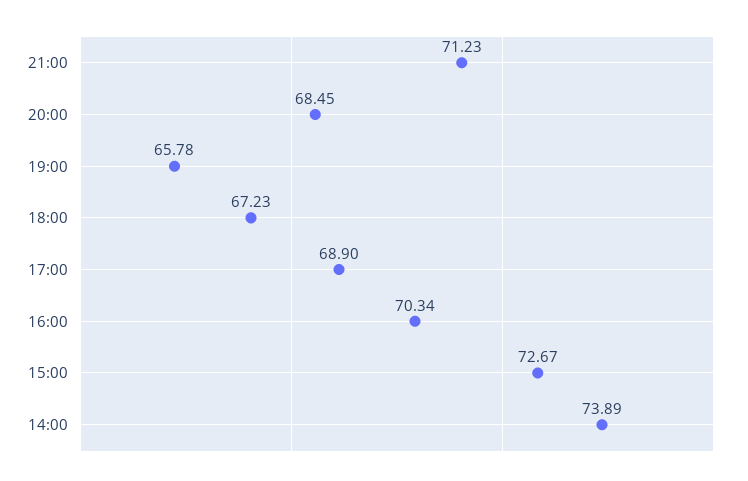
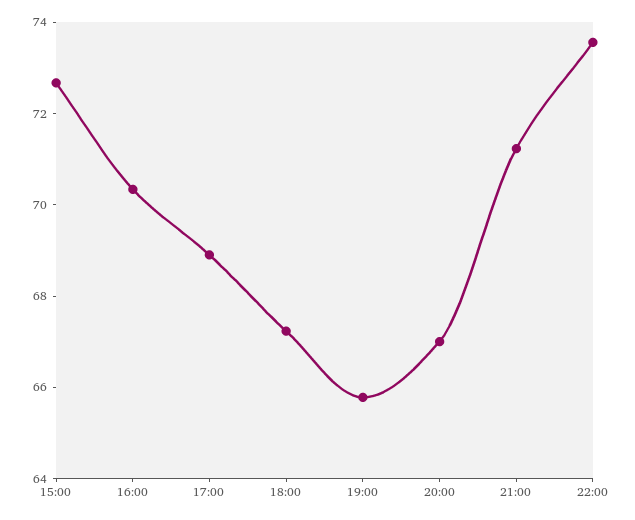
20:00: 68.45 -> 67
14:00: 73.89 -> none
22:00: none -> 73.5

